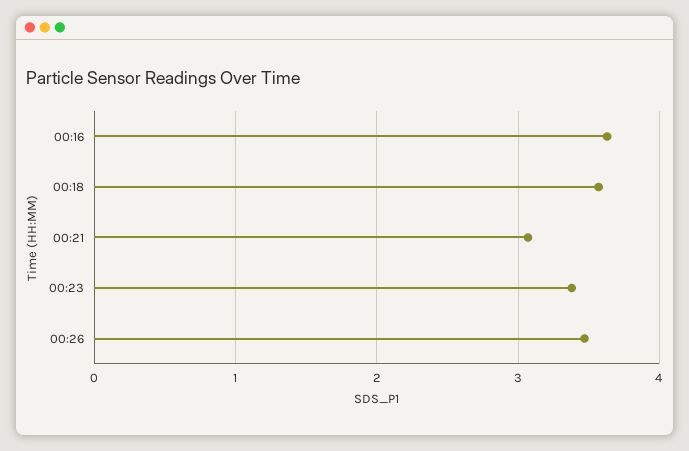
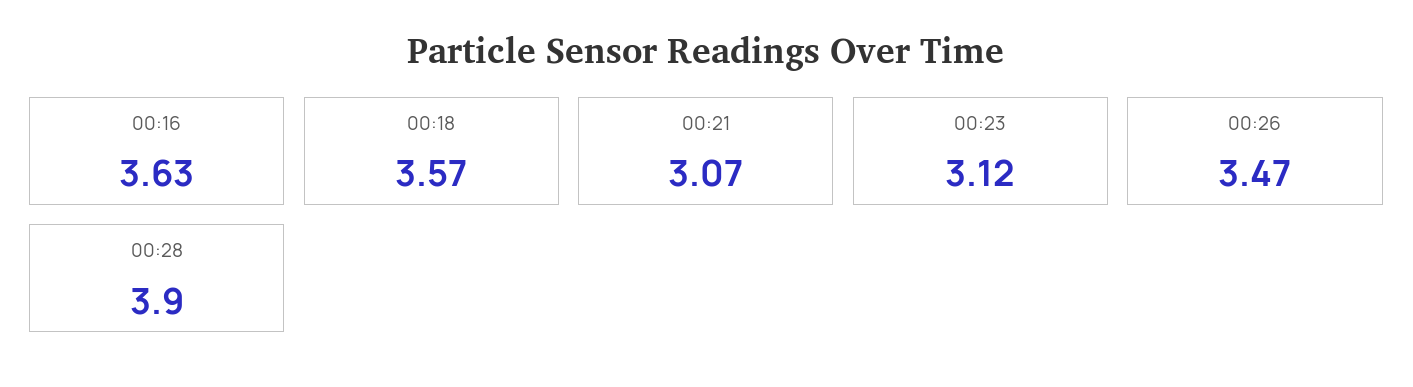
00:23: 3.4 -> 3.12
00:28: none -> 3.9

